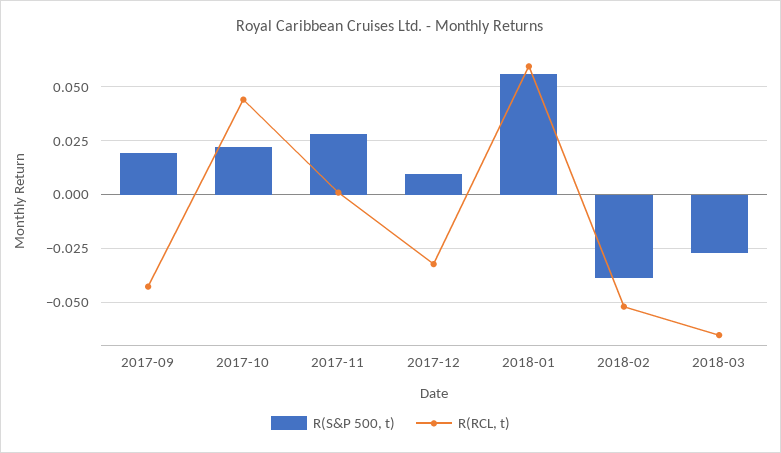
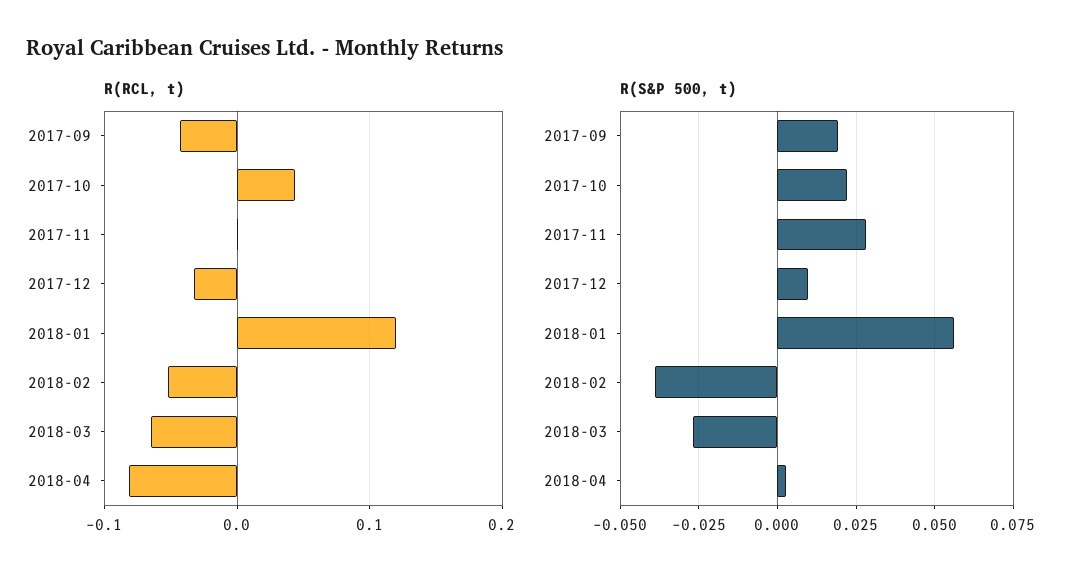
R(RCL, t), 2018-01: 0.06 -> 0.12
R(RCL, t), 2018-04: none -> -0.08
R(S&P 500, t), 2018-04: none -> 0.0025

